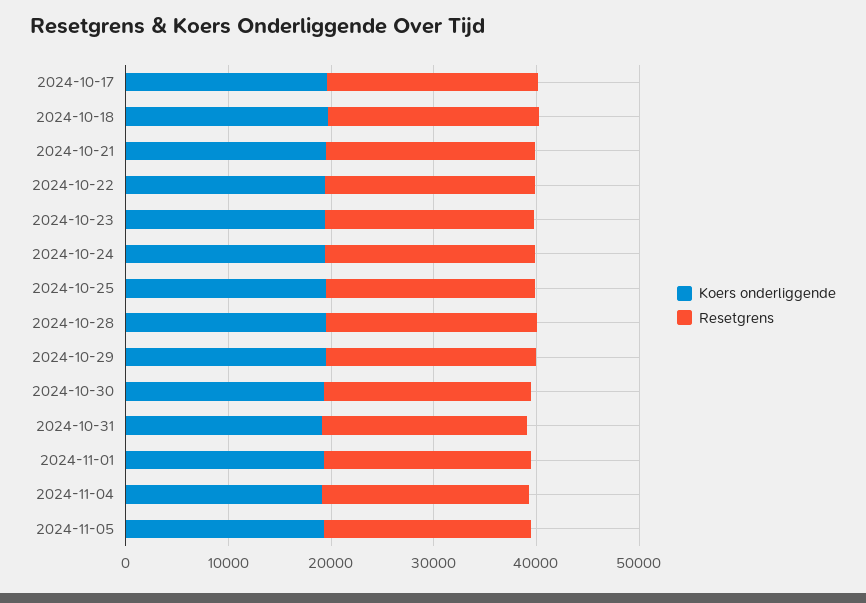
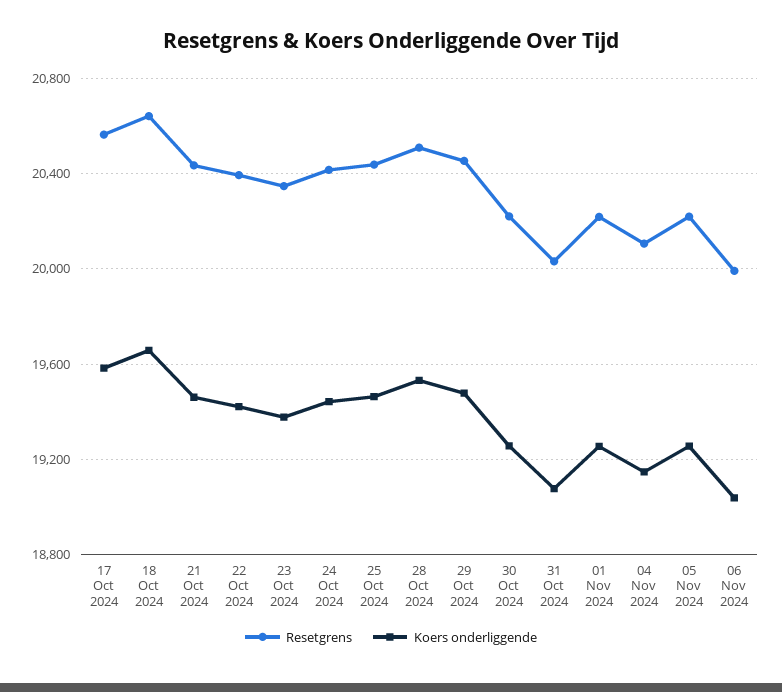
Resetgrens, 06 Nov 2024: none -> 20000
Koers onderliggende, 06 Nov 2024: none -> 19050

